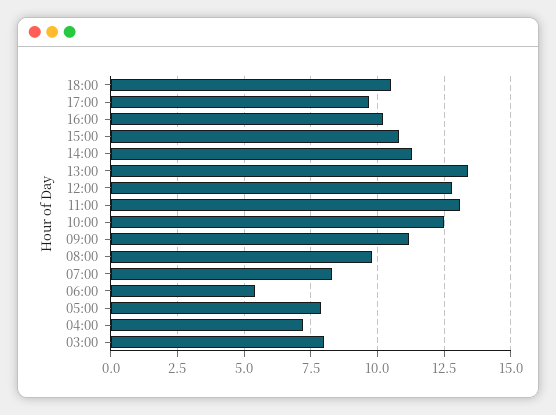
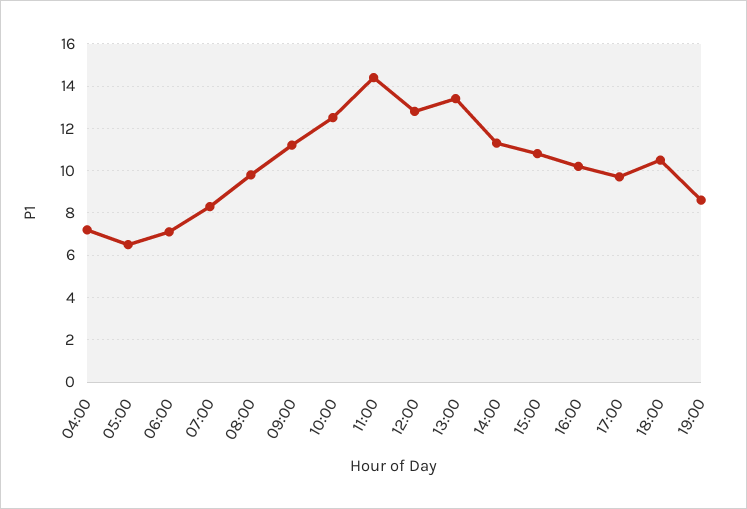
11:00: 13 -> 14.5
06:00: 5.5 -> 7
05:00: 8 -> 6.5
03:00: 8 -> none
19:00: none -> 8.5

